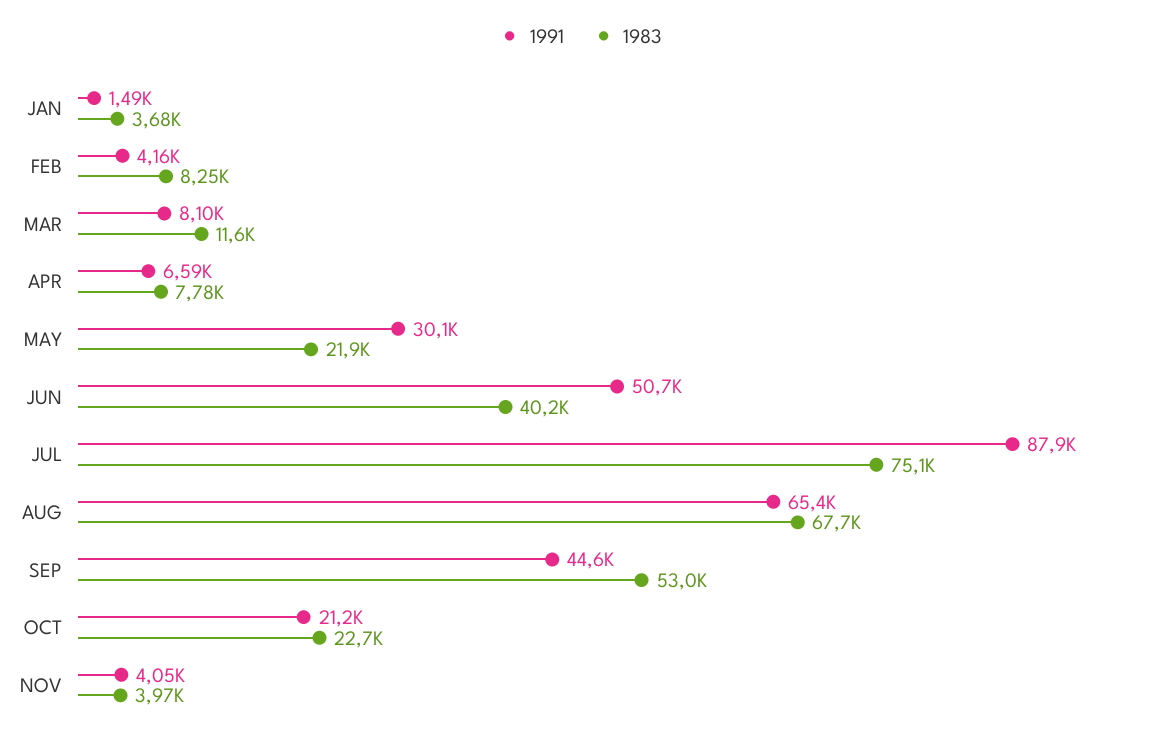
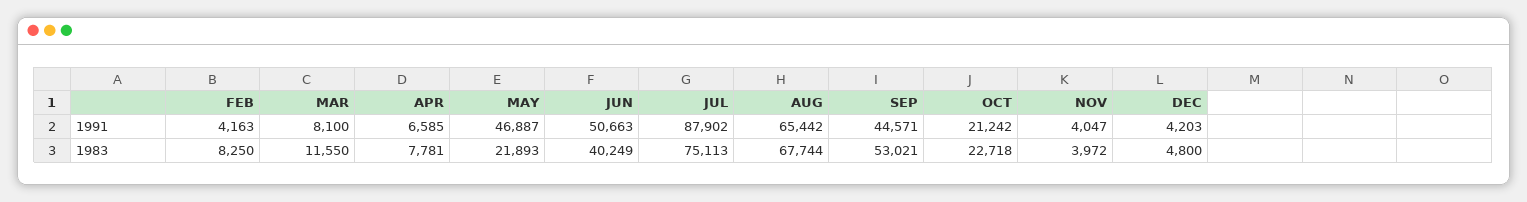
1991, JAN: 1490 -> none
1983, JAN: 3680 -> none
1991, MAY: 30100 -> 46887
1991, DEC: none -> 4203
1983, DEC: none -> 4800

